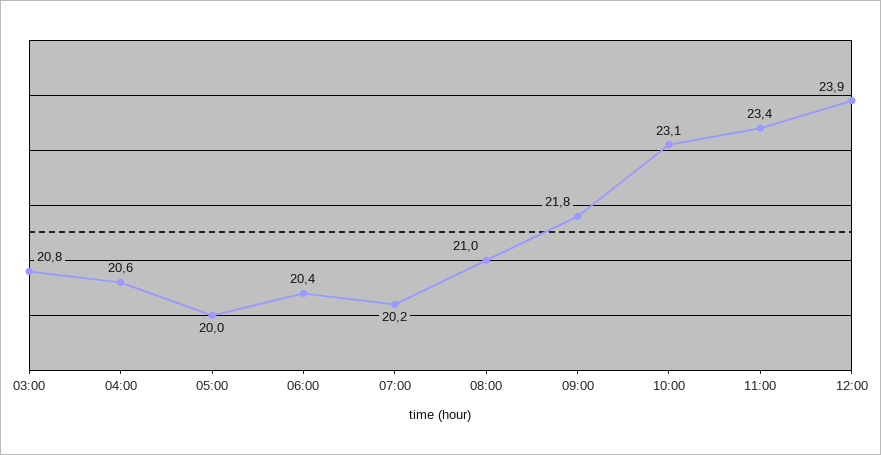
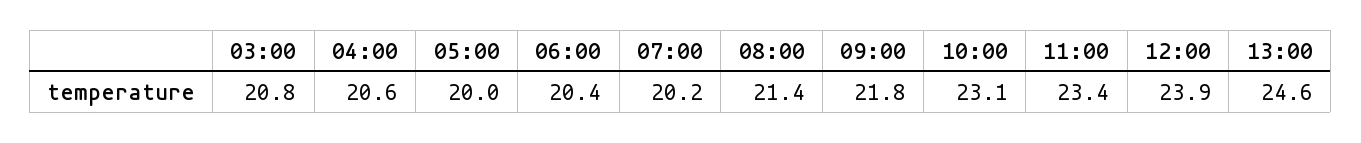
08:00: 21 -> 21.4
13:00: none -> 24.6

